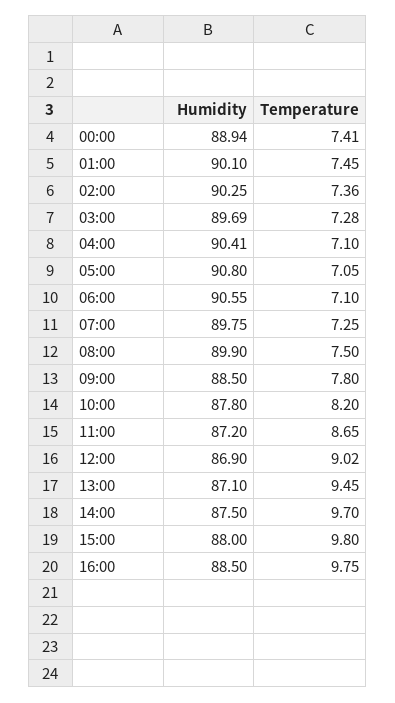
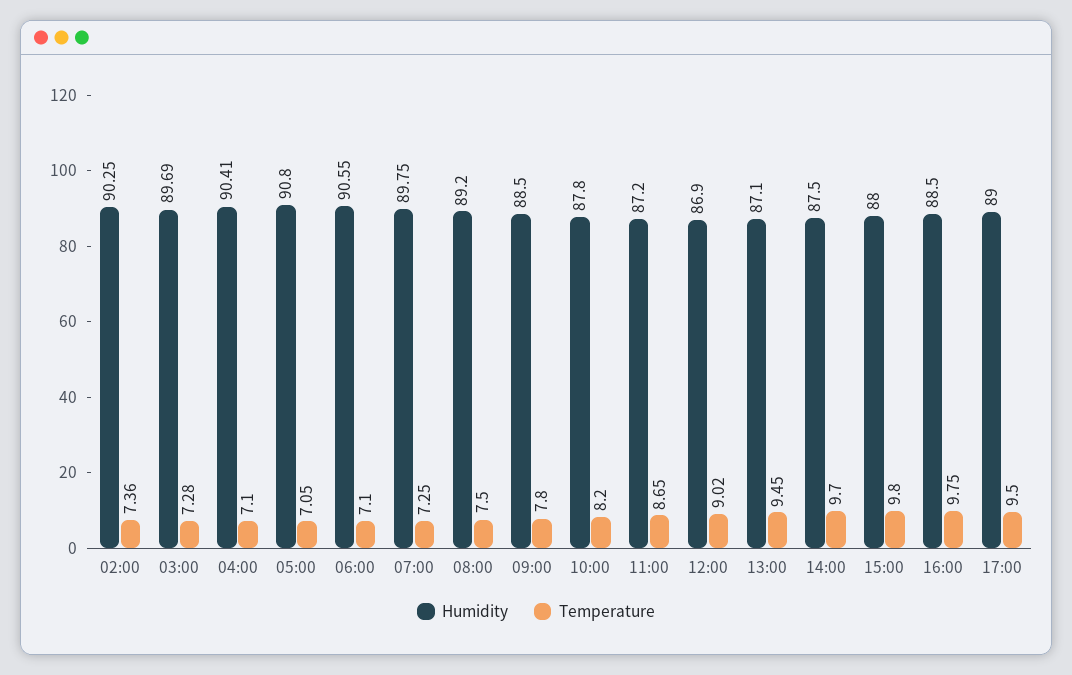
Humidity, 00:00: 88.94 -> none
Temperature, 00:00: 7.41 -> none
Humidity, 01:00: 90.1 -> none
Temperature, 01:00: 7.45 -> none
Humidity, 08:00: 89.9 -> 89.2
Humidity, 17:00: none -> 89
Temperature, 17:00: none -> 9.5

